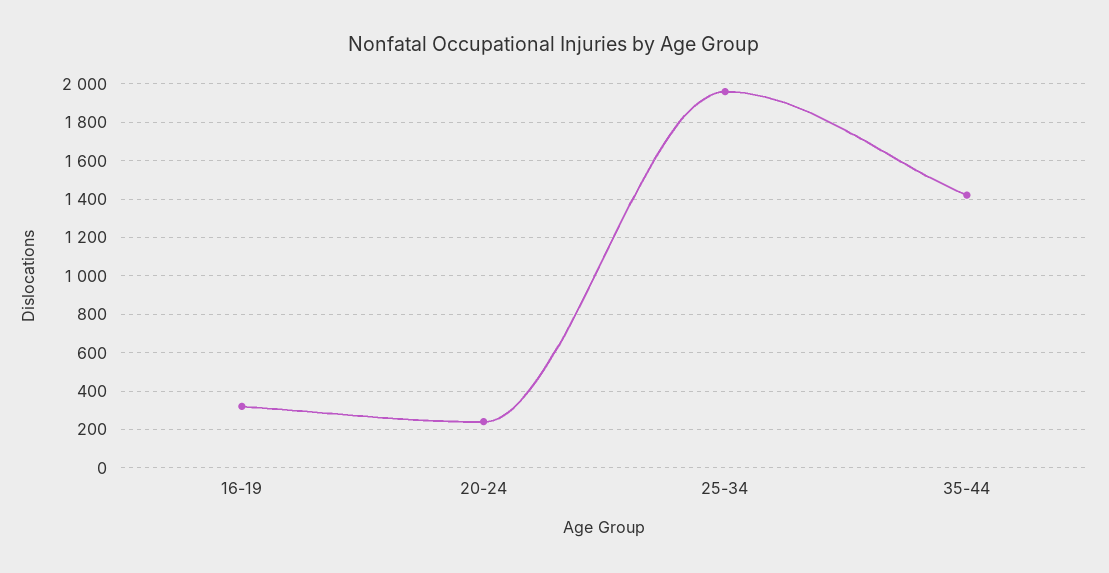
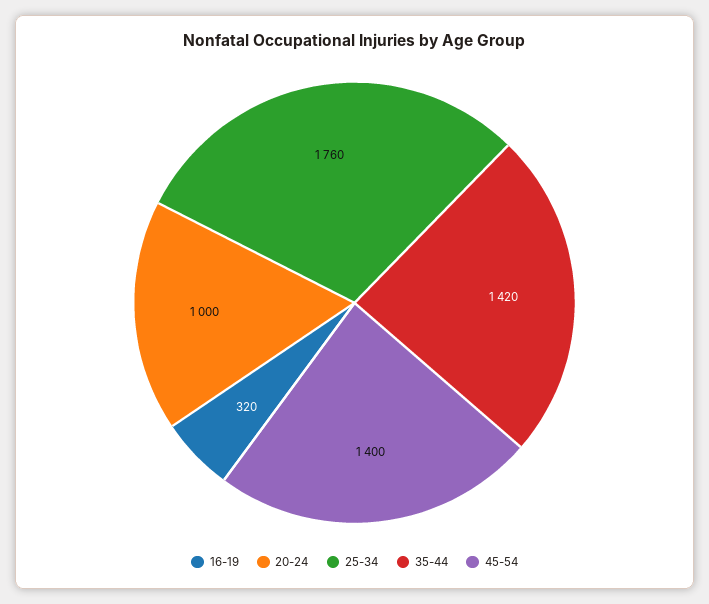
20-24: 250 -> 1000
25-34: 1950 -> 1760
45-54: none -> 1400

